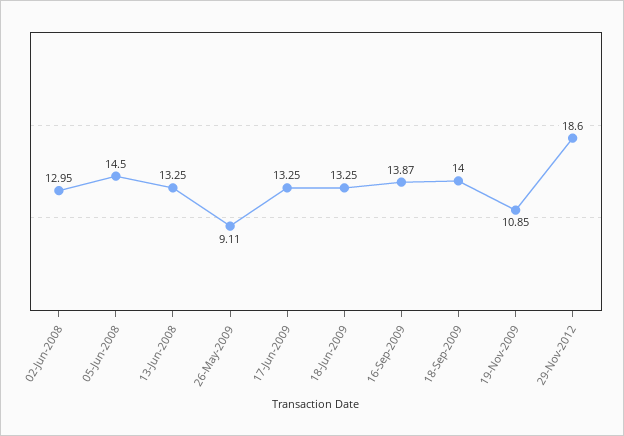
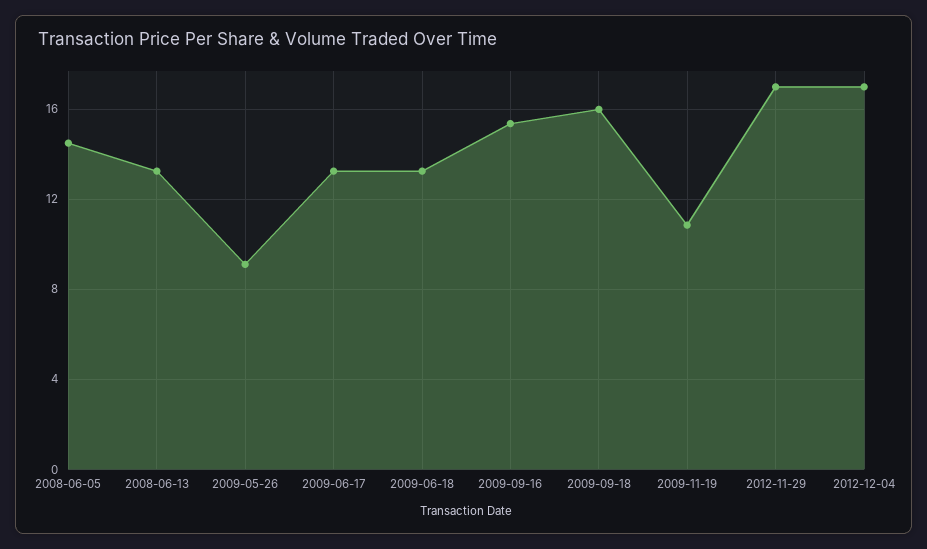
02-Jun-2008: 12.95 -> none
16-Sep-2009: 13.87 -> 15.5
18-Sep-2009: 14 -> 16
29-Nov-2012: 18.6 -> 17
2012-12-04: none -> 17

